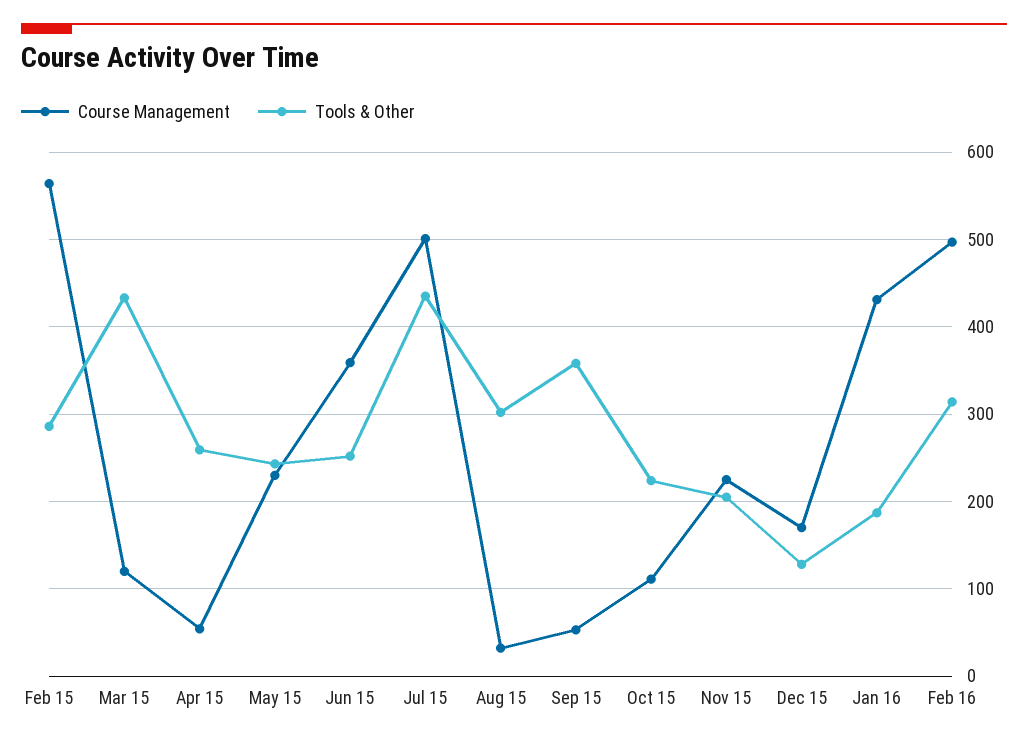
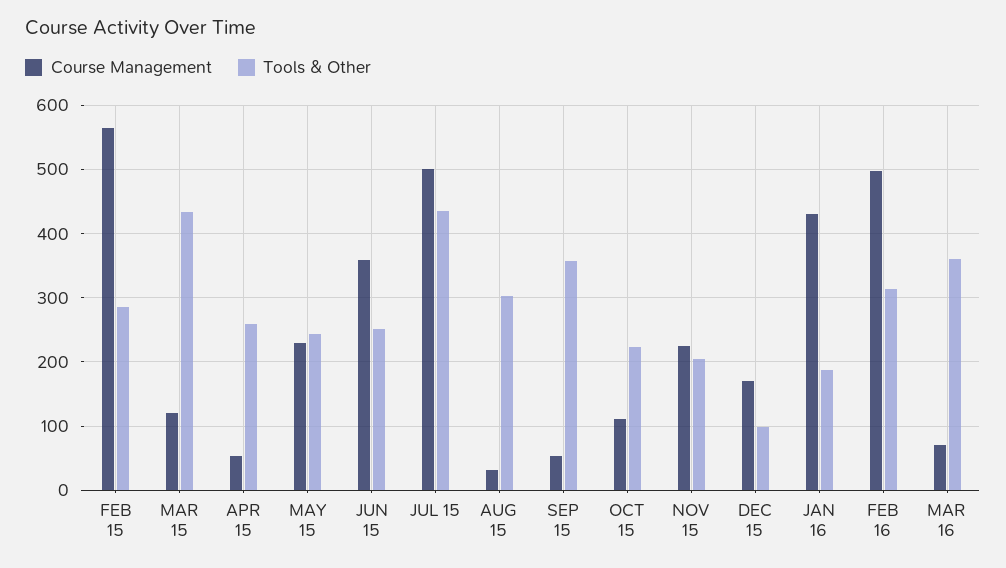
Tools & Other, Dec 15: 130 -> 100
Course Management, MAR 16: none -> 70
Tools & Other, MAR 16: none -> 360

